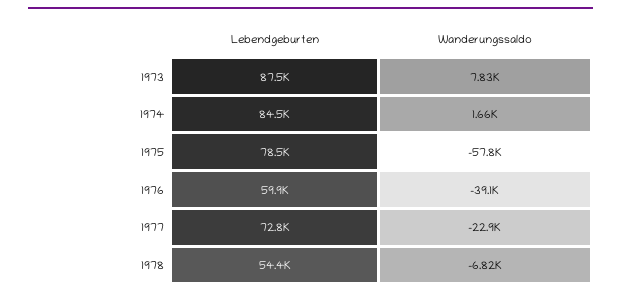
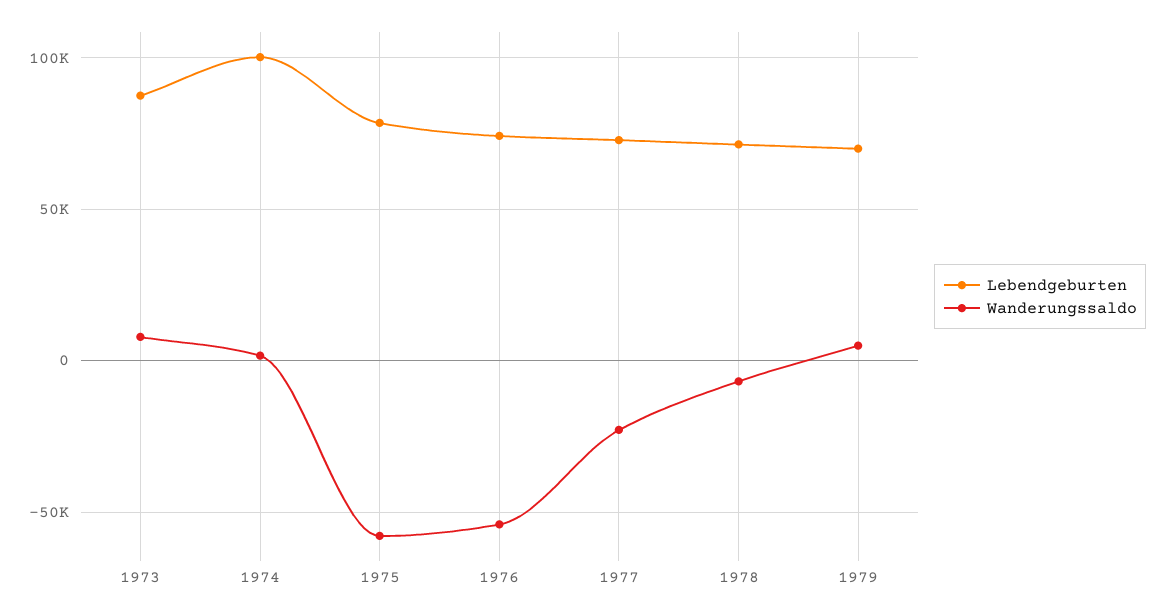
Lebendgeburten, 1974: 84500 -> 100000
Lebendgeburten, 1976: 59900 -> 75000
Wanderungssaldo, 1976: -39100 -> -55000
Lebendgeburten, 1978: 54400 -> 70000
Lebendgeburten, 1979: none -> 70000
Wanderungssaldo, 1979: none -> 5000

